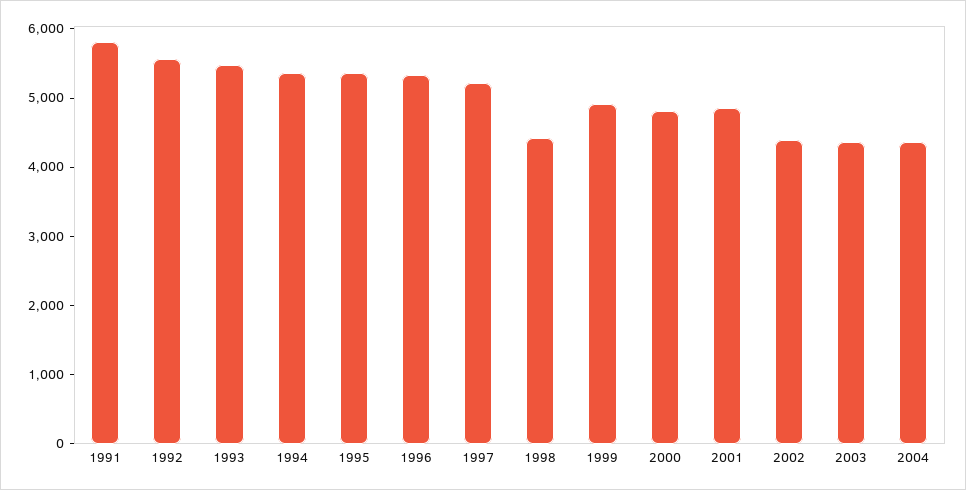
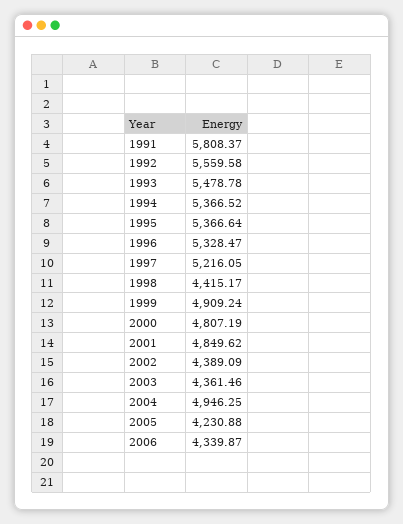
2004: 4400 -> 4946.25
2005: none -> 4230.88
2006: none -> 4339.87

